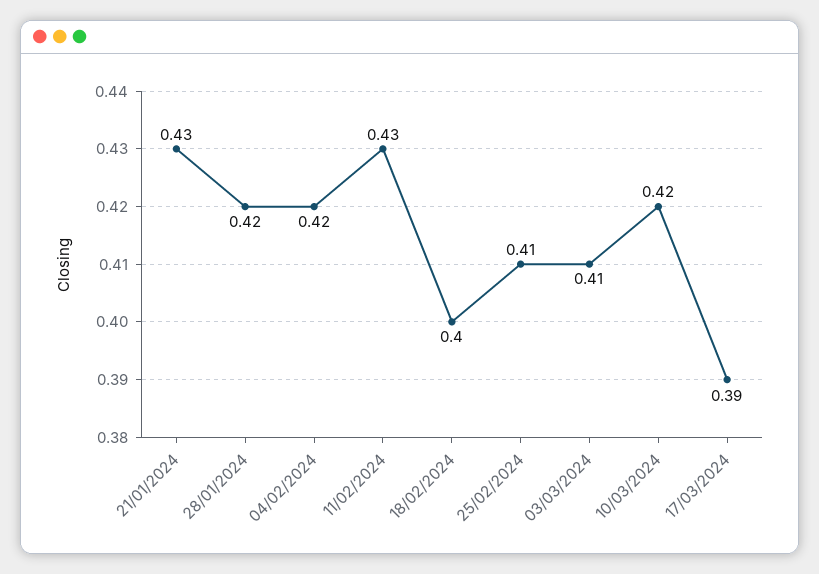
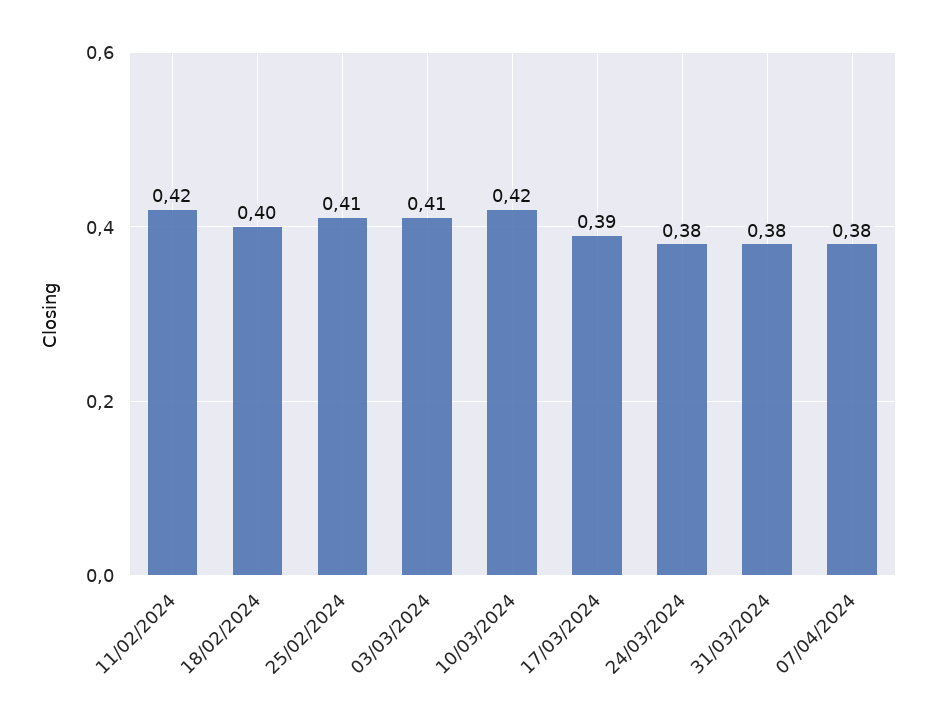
21/01/2024: 0.43 -> none
28/01/2024: 0.42 -> none
04/02/2024: 0.42 -> none
11/02/2024: 0.43 -> 0.42
24/03/2024: none -> 0.38
31/03/2024: none -> 0.38
07/04/2024: none -> 0.38

